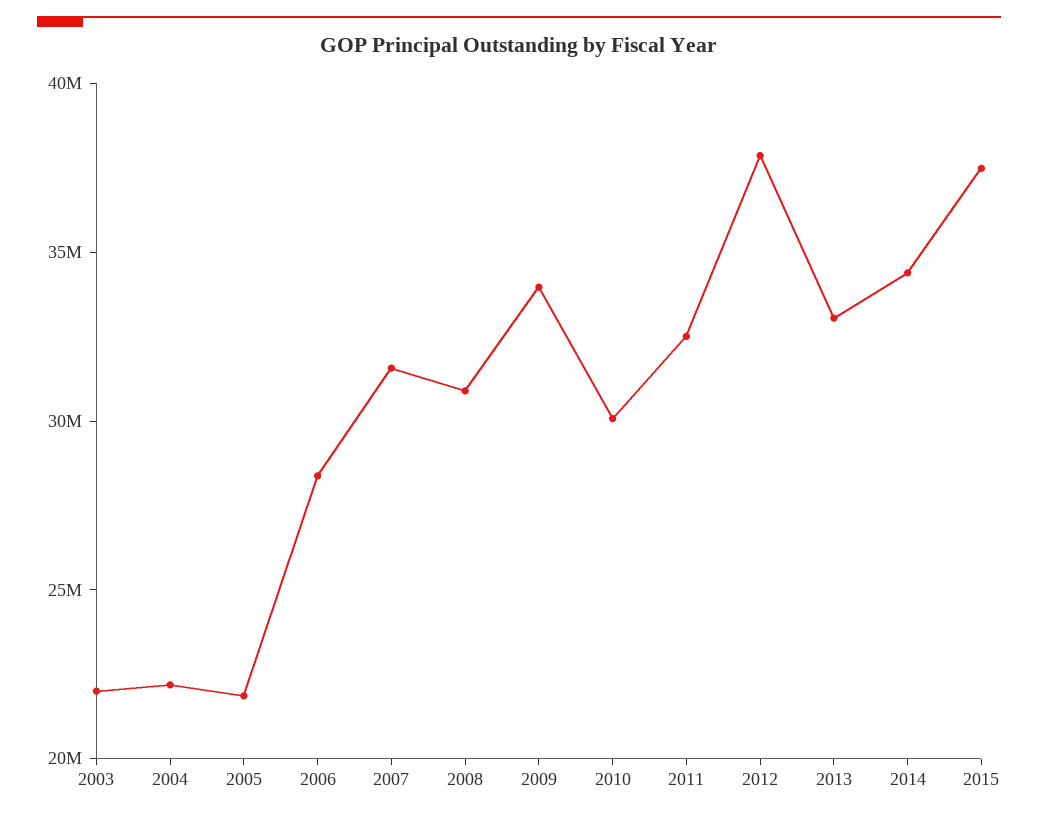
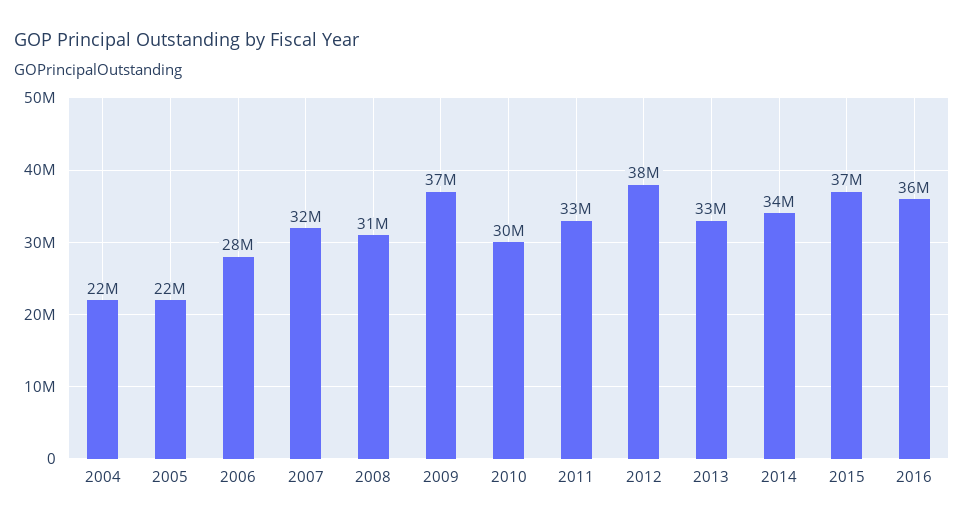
2003: 22000000 -> none
2009: 34000000 -> 37000000
2016: none -> 36000000

